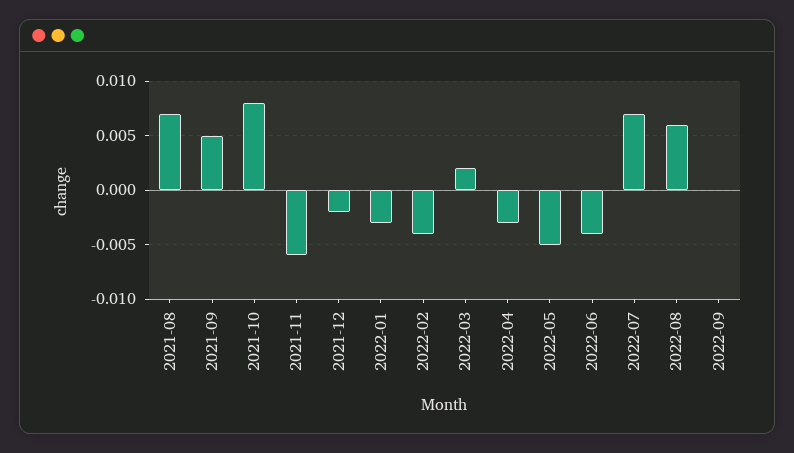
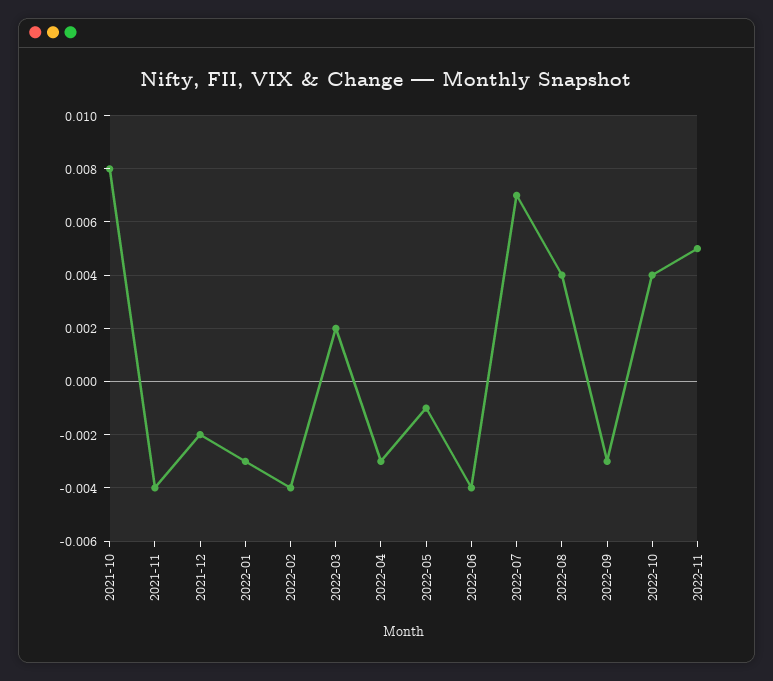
2021-08: 0.007 -> none
2021-09: 0.005 -> none
2021-11: -0.006 -> -0.004
2022-05: -0.005 -> -0.001
2022-08: 0.006 -> 0.004
2022-09: 0 -> -0.003
2022-10: none -> 0.004
2022-11: none -> 0.005

